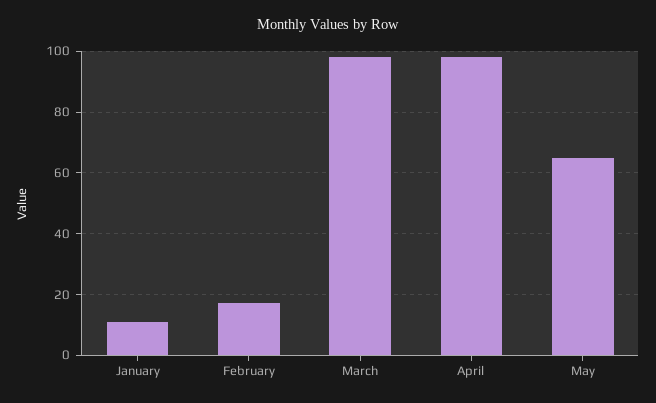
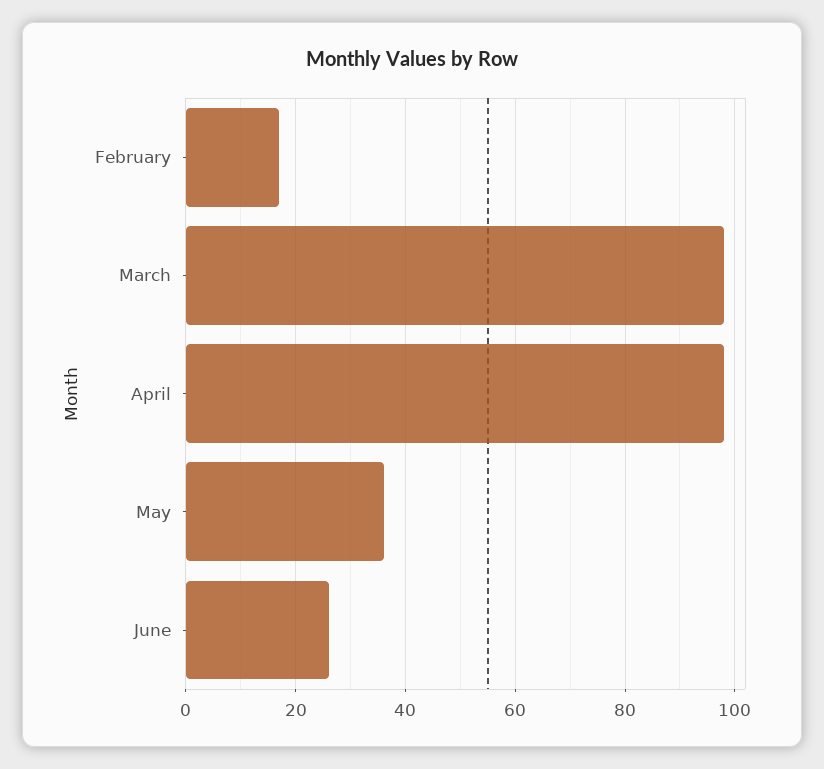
January: 10 -> none
May: 65 -> 35
June: none -> 25

